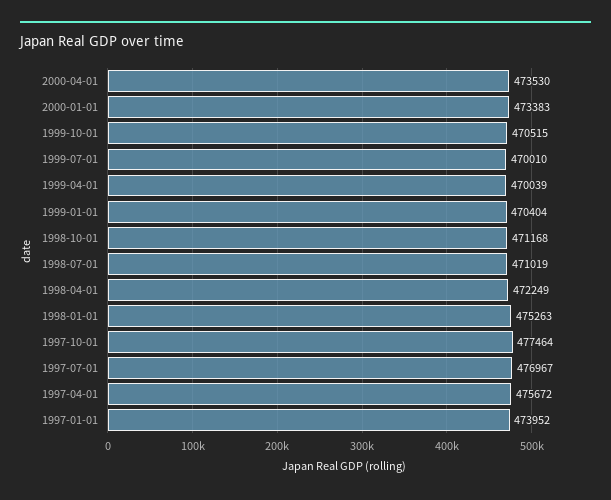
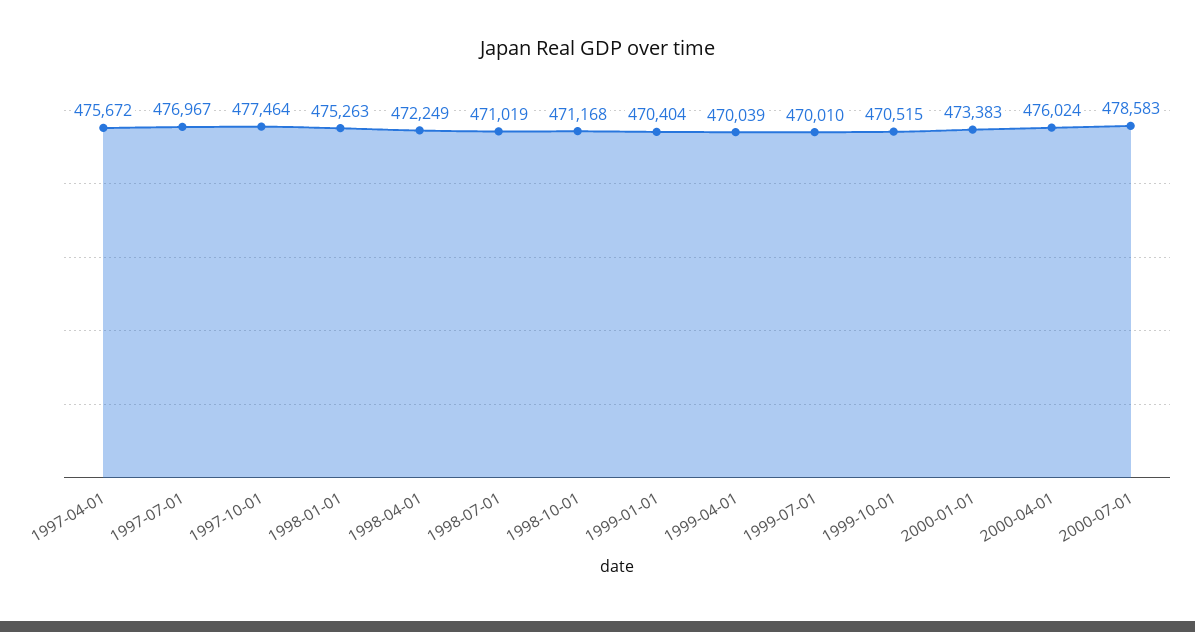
2000-04-01: 473530 -> 476024
1997-01-01: 473952 -> none
2000-07-01: none -> 478583

